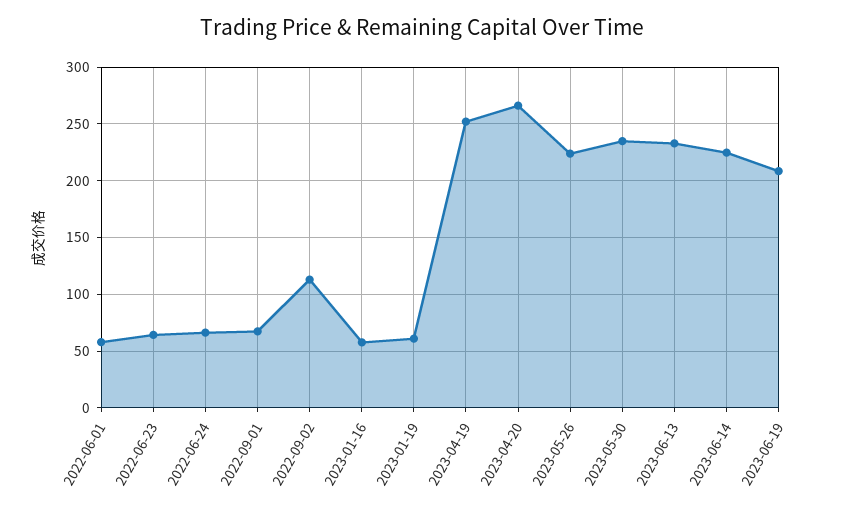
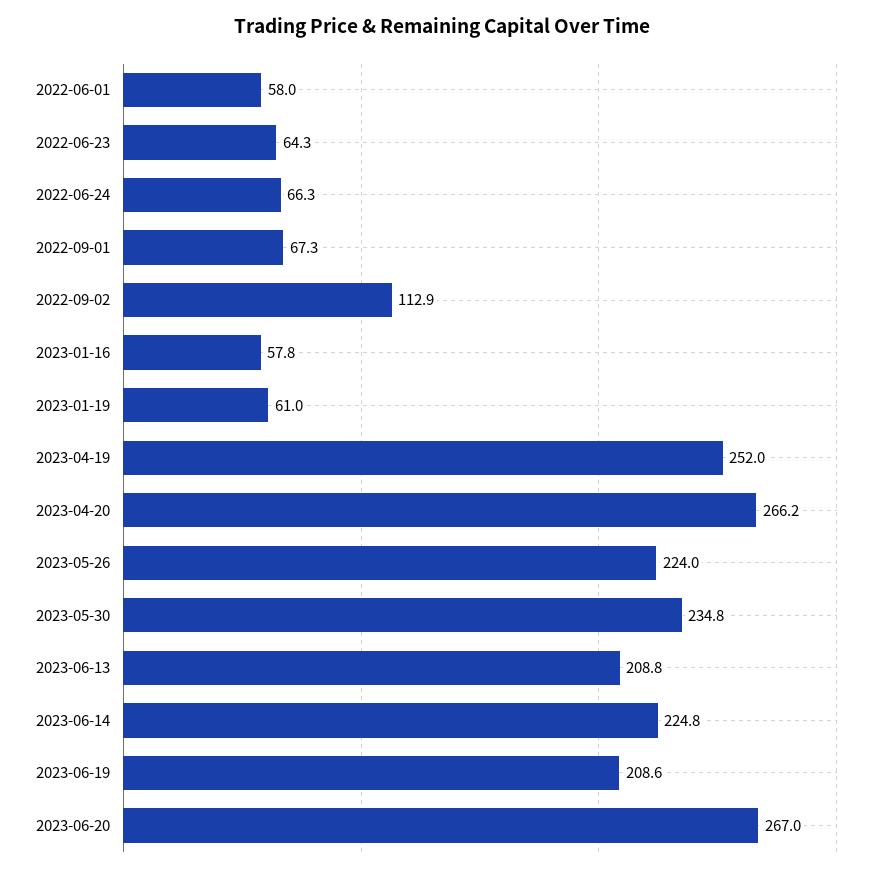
2023-06-13: 230 -> 208.8
2023-06-20: none -> 267

